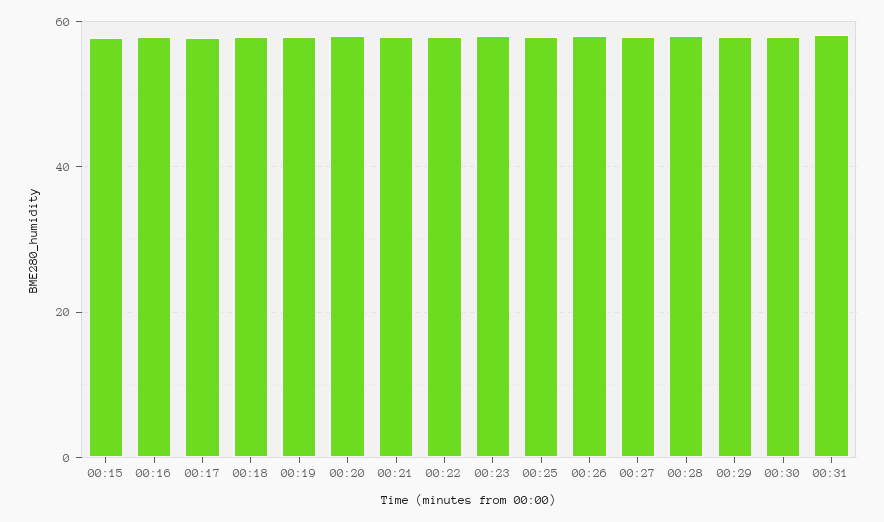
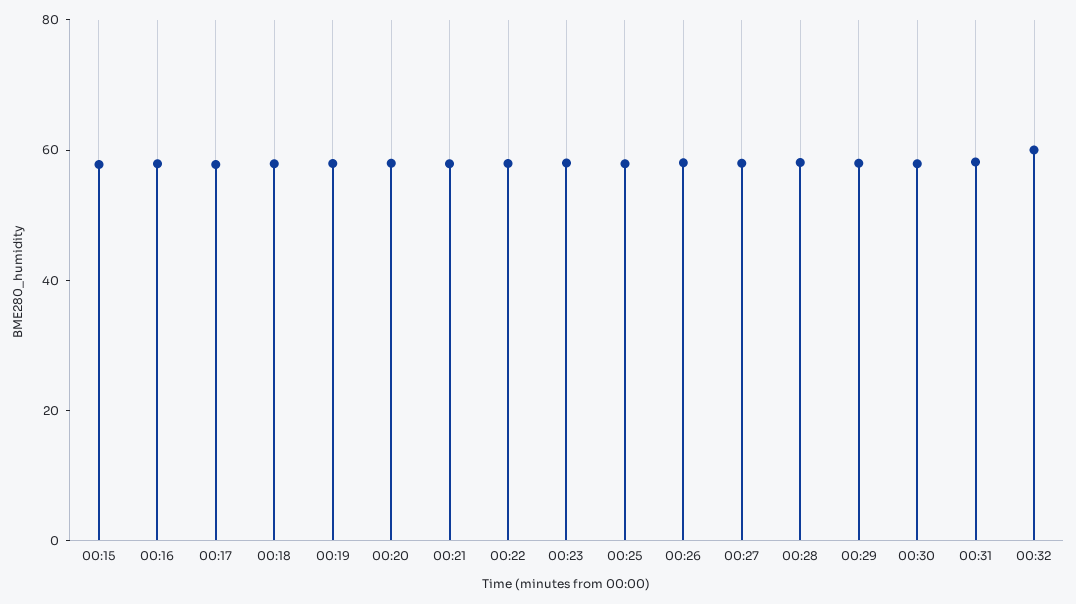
00:32: none -> 60

